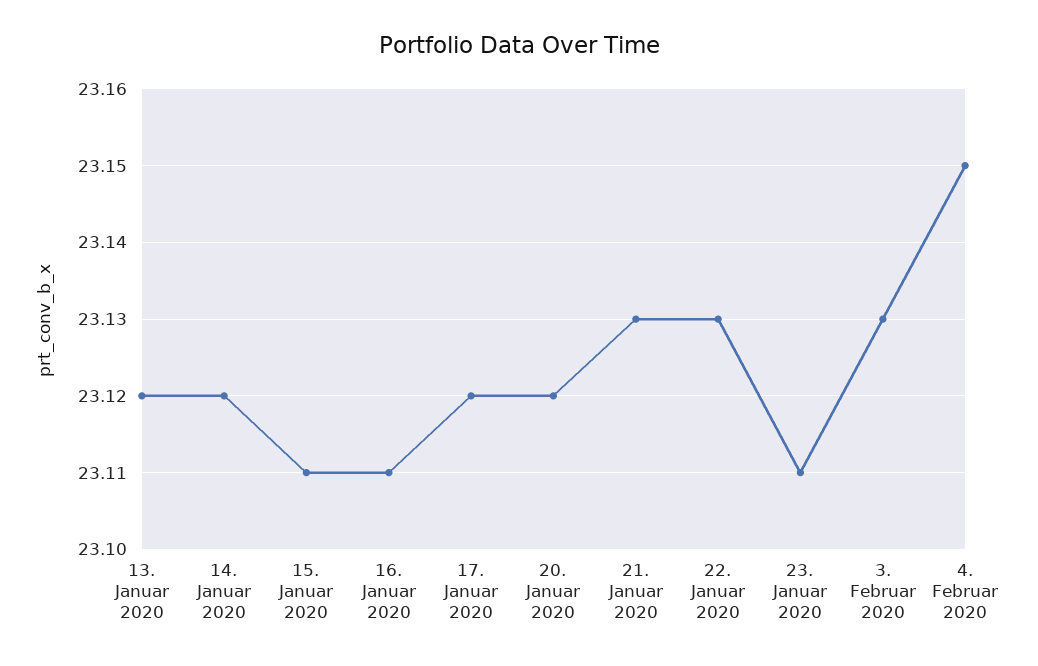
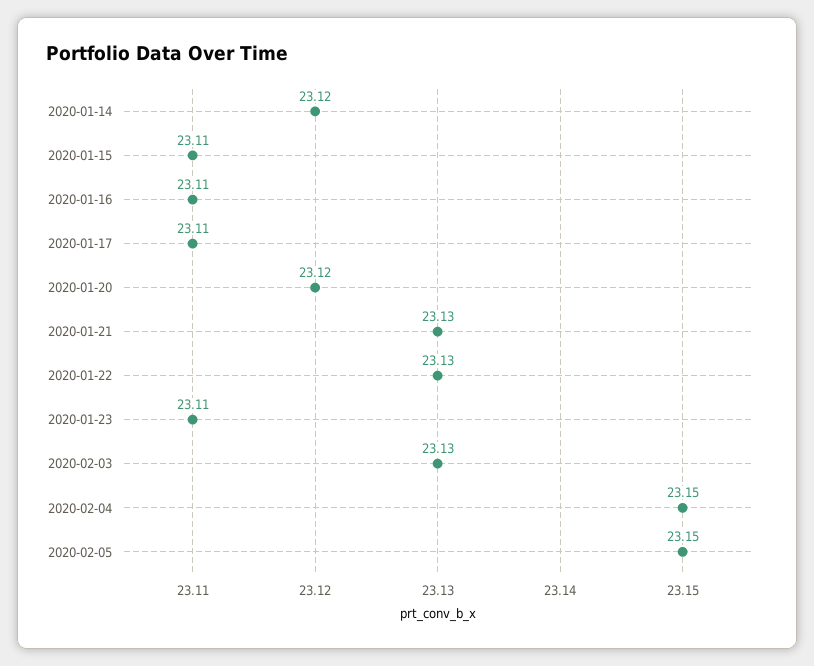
13. Januar 2020: 23.12 -> none
17. Januar 2020: 23.12 -> 23.11
2020-02-05: none -> 23.15

